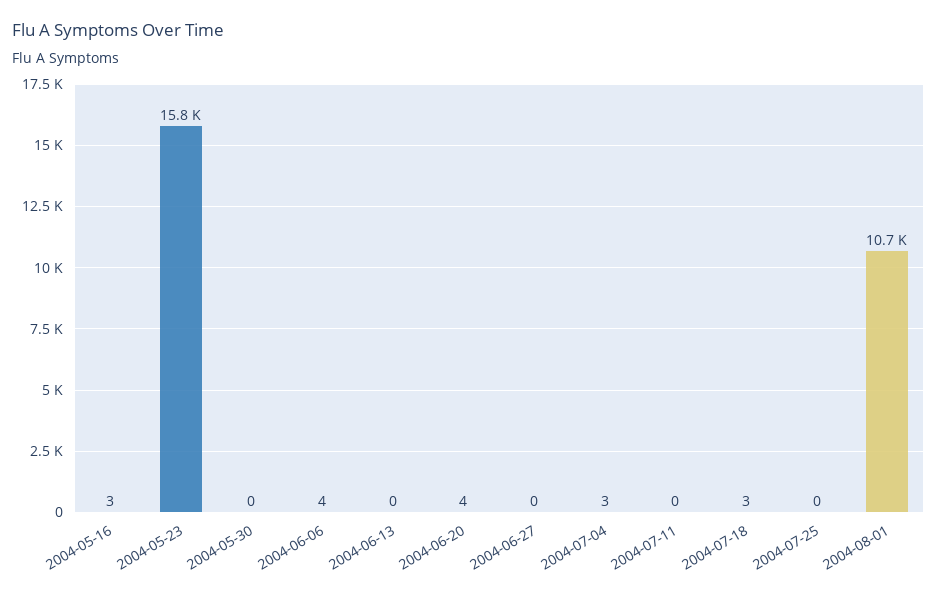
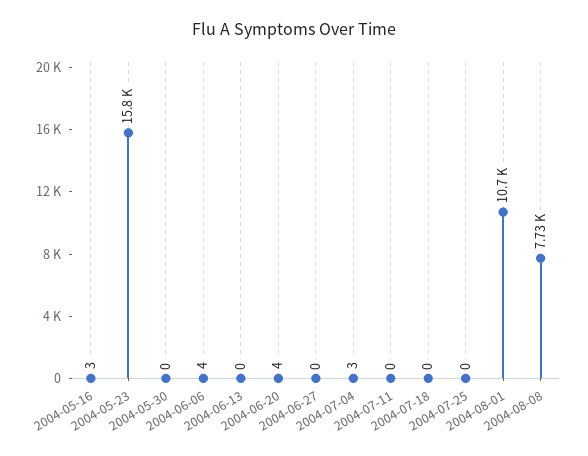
2004-07-18: 3 -> 0
2004-08-08: none -> 7730

